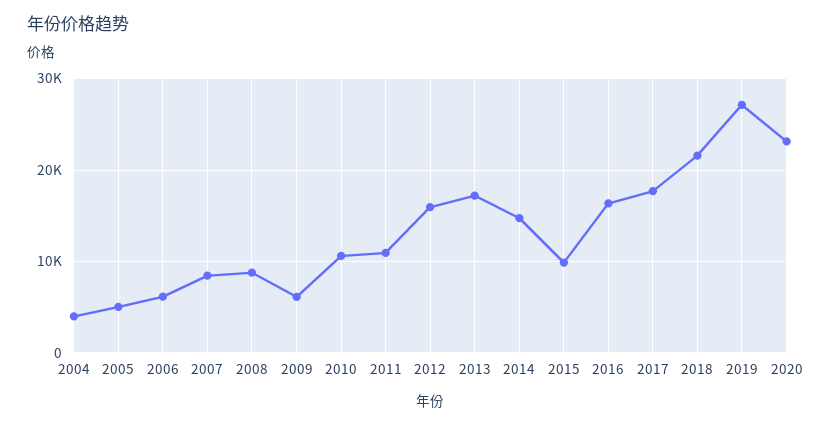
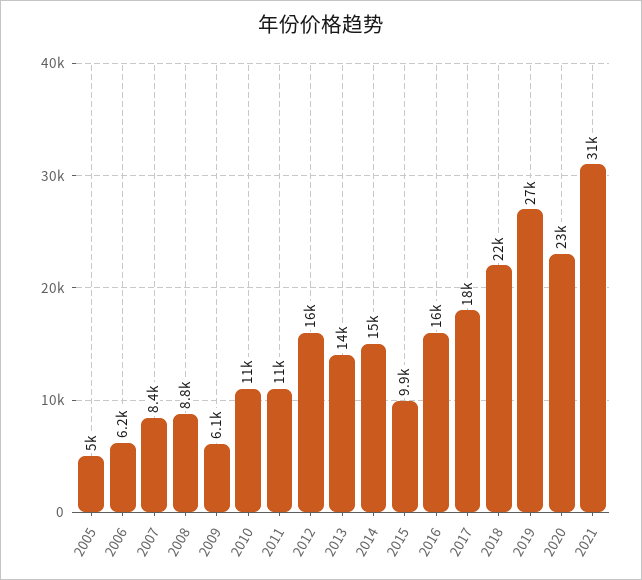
2004: 4000 -> none
2013: 17000 -> 14000
2021: none -> 31000

